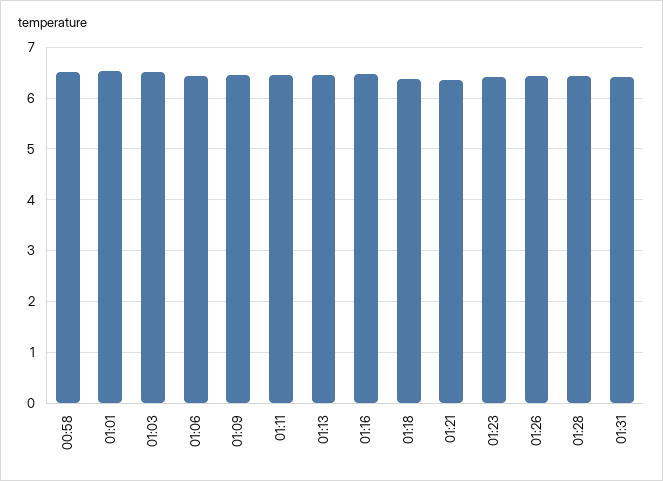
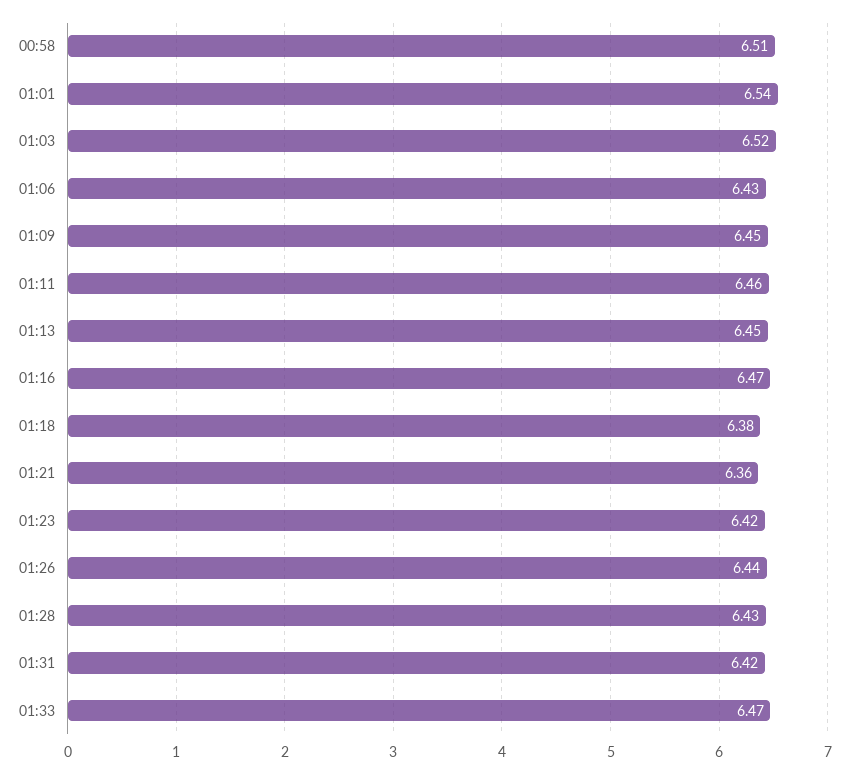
01:33: none -> 6.47

